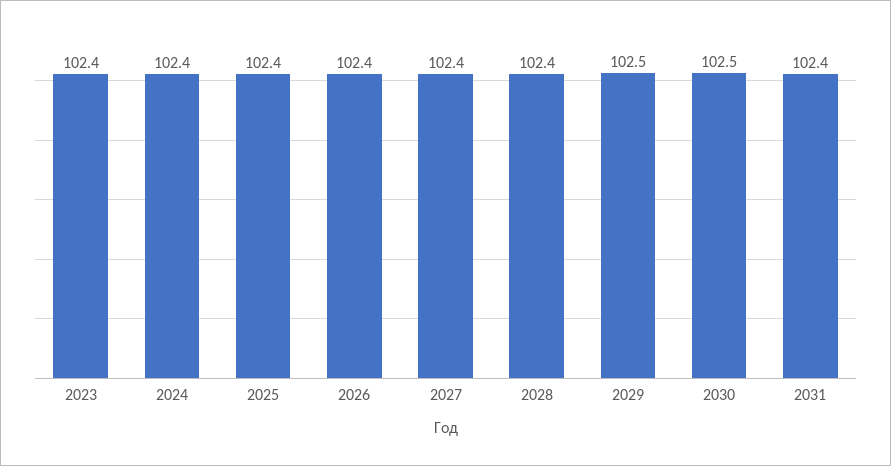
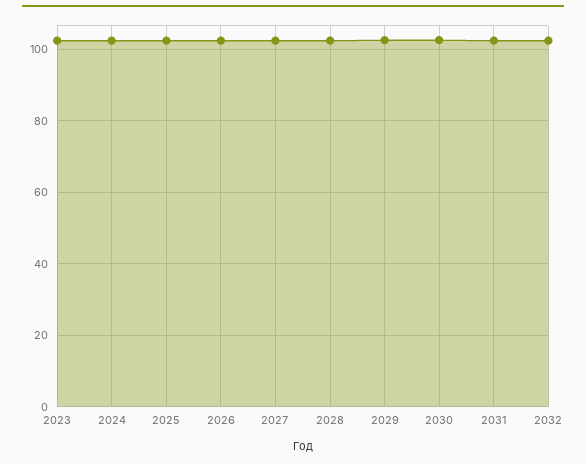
2032: none -> 102

